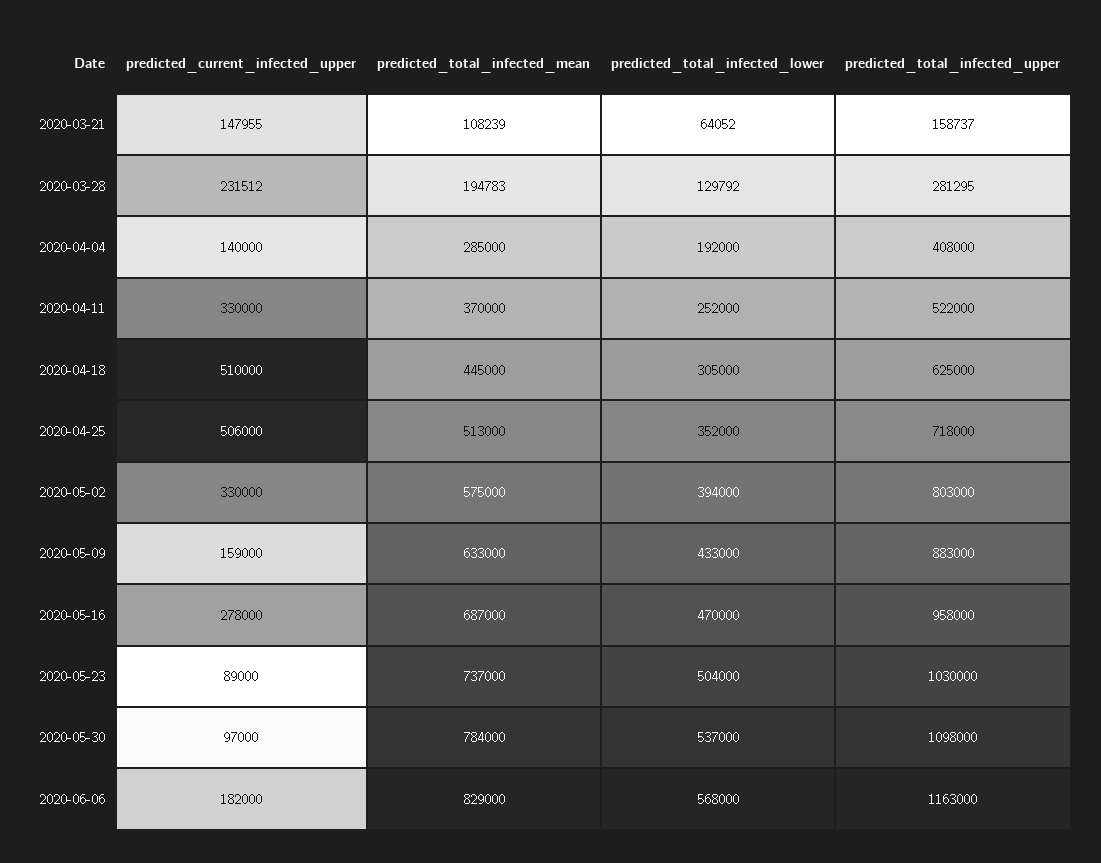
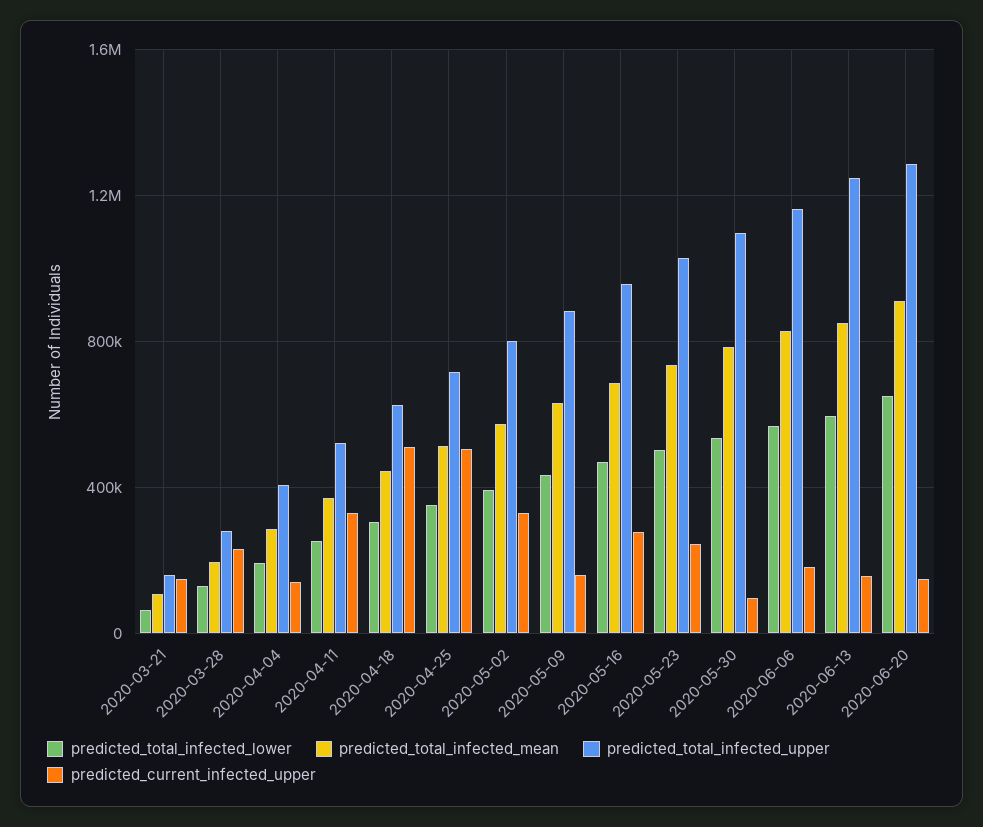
predicted_current_infected_upper, 2020-05-23: 89000 -> 250000
predicted_total_infected_lower, 2020-06-13: none -> 600000
predicted_total_infected_mean, 2020-06-13: none -> 850000
predicted_total_infected_upper, 2020-06-13: none -> 1250000
predicted_current_infected_upper, 2020-06-13: none -> 150000
predicted_total_infected_lower, 2020-06-20: none -> 650000
predicted_total_infected_mean, 2020-06-20: none -> 900000
predicted_total_infected_upper, 2020-06-20: none -> 1300000
predicted_current_infected_upper, 2020-06-20: none -> 150000

